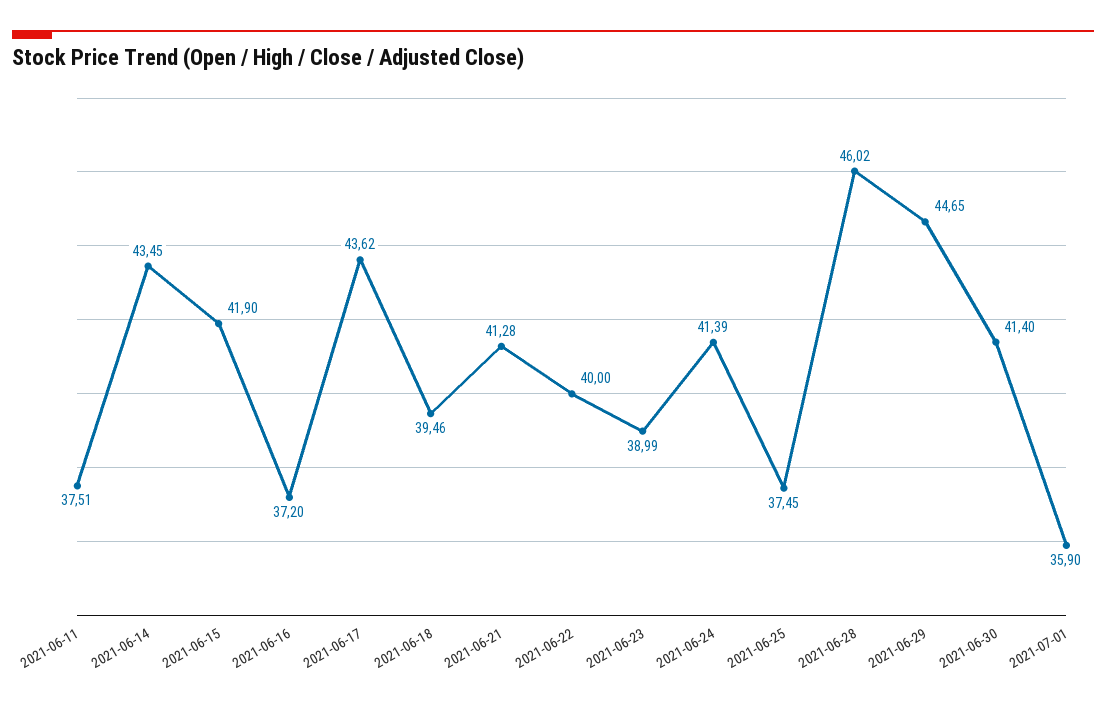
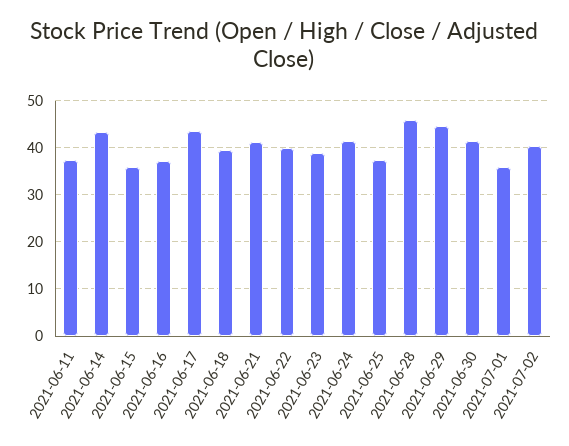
2021-06-15: 41.9 -> 36
2021-07-02: none -> 40

